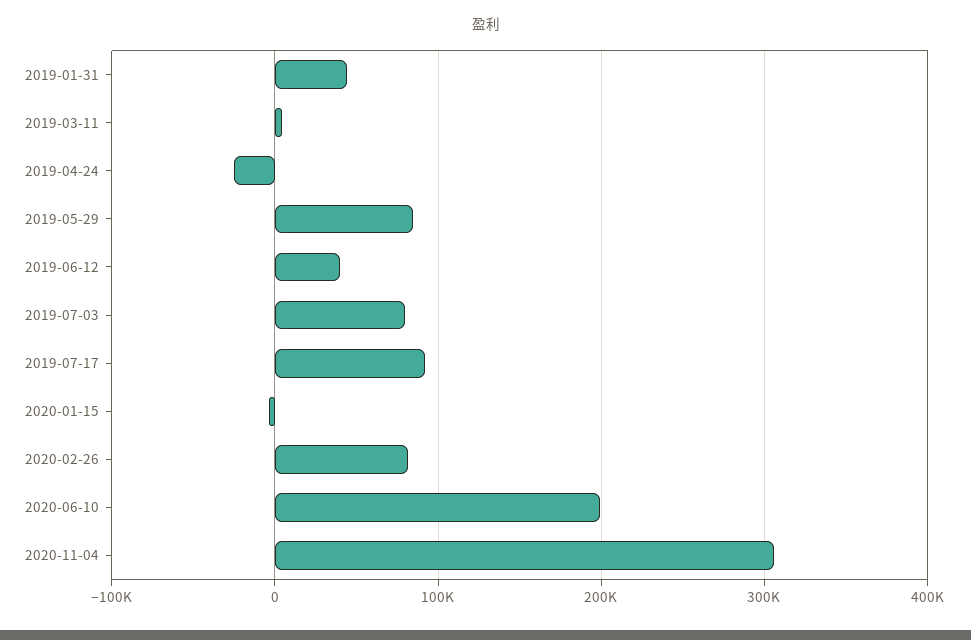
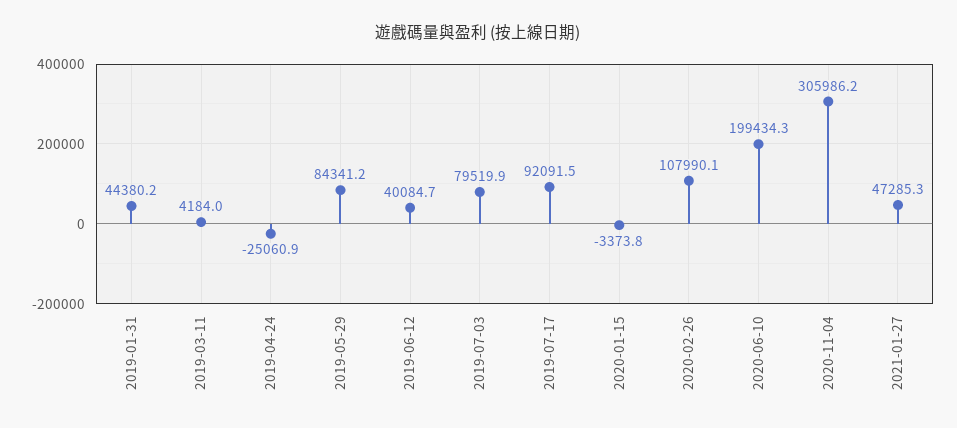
2020-02-26: 80000 -> 107990.1
2021-01-27: none -> 47285.3

